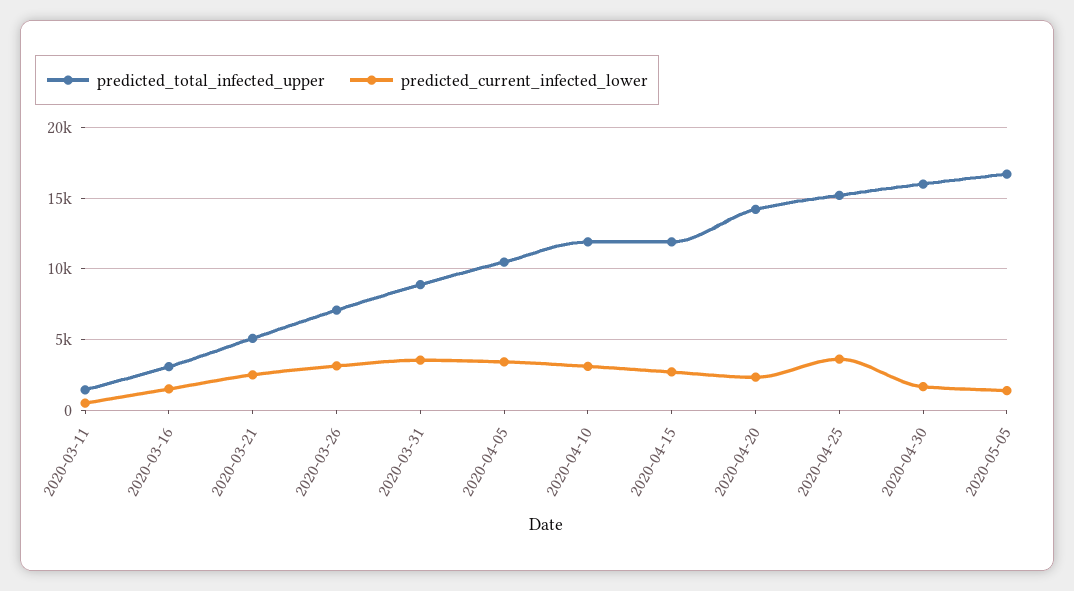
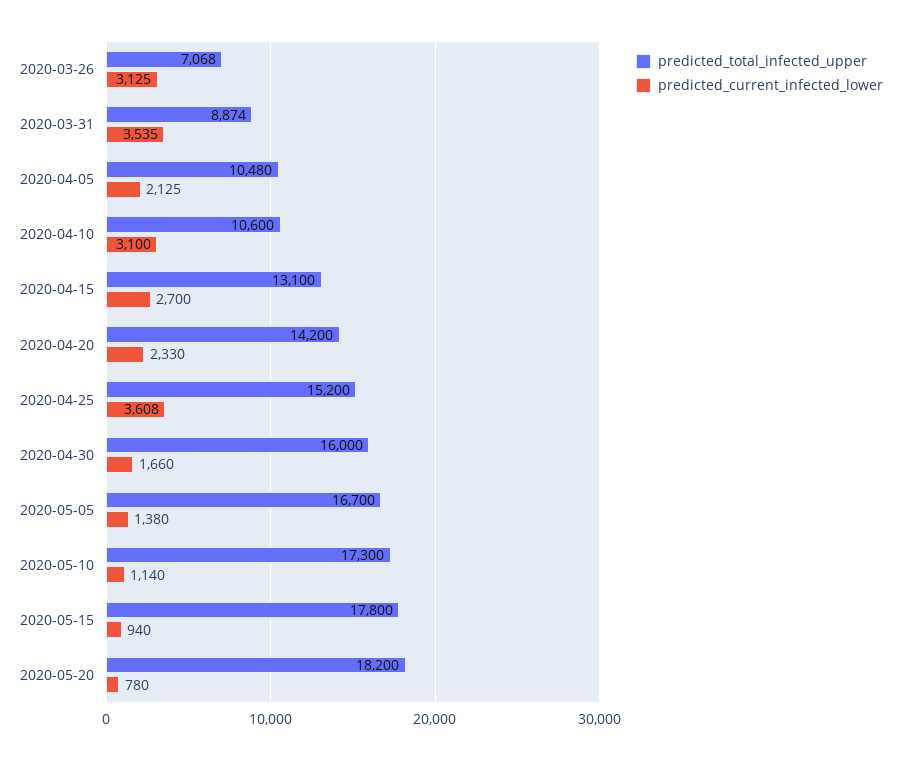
predicted_total_infected_upper, 2020-03-11: 1500 -> none
predicted_current_infected_lower, 2020-03-11: 500 -> none
predicted_total_infected_upper, 2020-03-16: 3000 -> none
predicted_current_infected_lower, 2020-03-16: 1500 -> none
predicted_total_infected_upper, 2020-03-21: 5000 -> none
predicted_current_infected_lower, 2020-03-21: 2500 -> none
predicted_current_infected_lower, 2020-04-05: 3500 -> 2125
predicted_total_infected_upper, 2020-04-10: 12000 -> 10600
predicted_total_infected_upper, 2020-04-15: 12000 -> 13100
predicted_total_infected_upper, 2020-05-10: none -> 17300
predicted_current_infected_lower, 2020-05-10: none -> 1140
predicted_total_infected_upper, 2020-05-15: none -> 17800
predicted_current_infected_lower, 2020-05-15: none -> 940
predicted_total_infected_upper, 2020-05-20: none -> 18200
predicted_current_infected_lower, 2020-05-20: none -> 780

